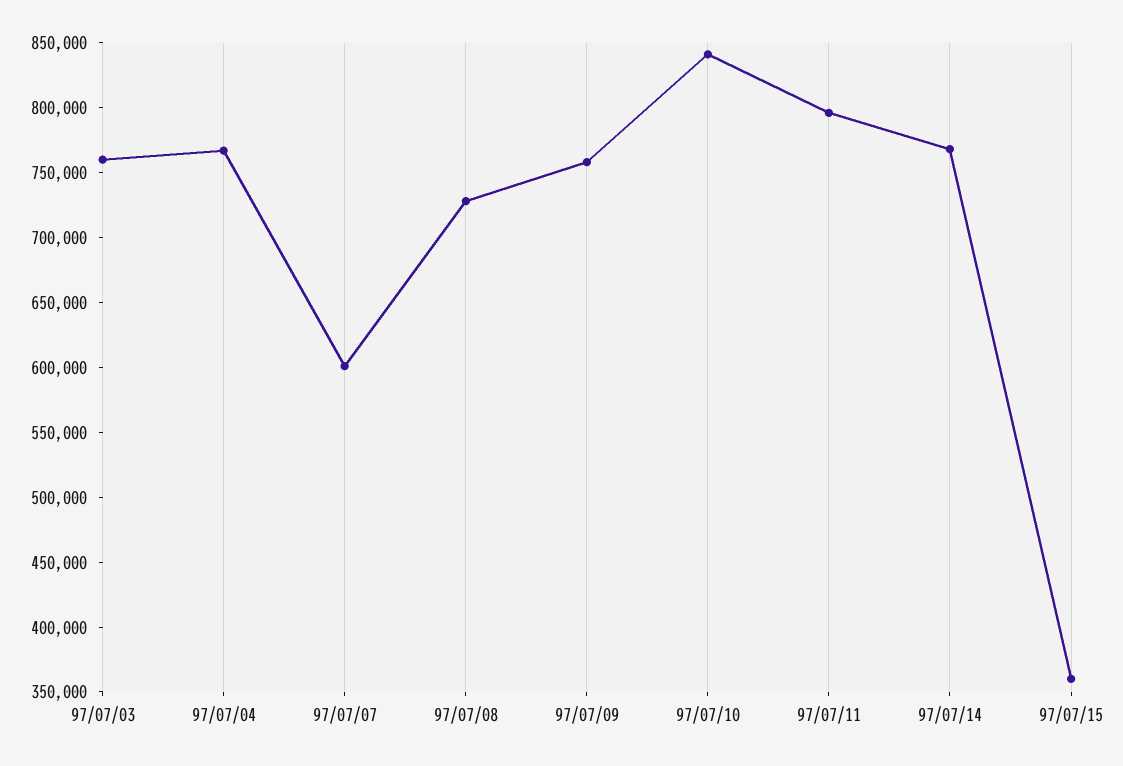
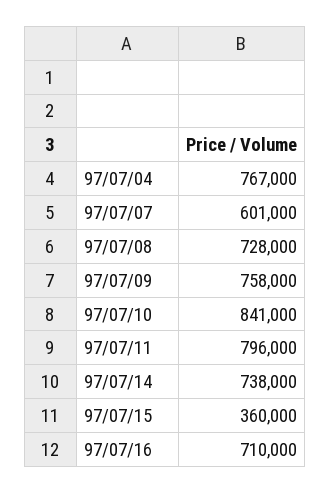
97/07/03: 760000 -> none
97/07/14: 770000 -> 738000
97/07/16: none -> 710000

